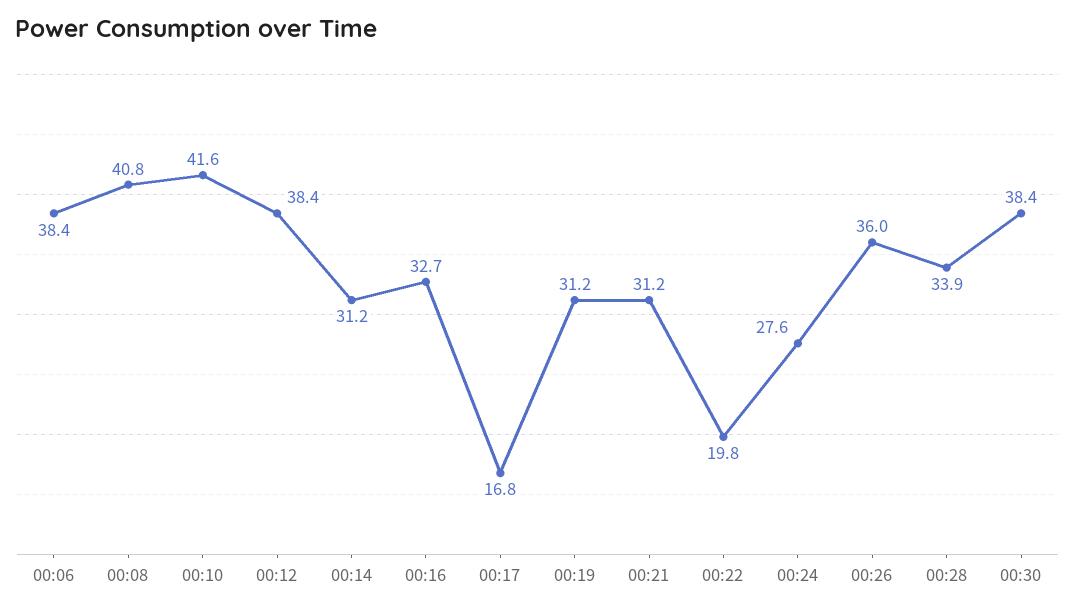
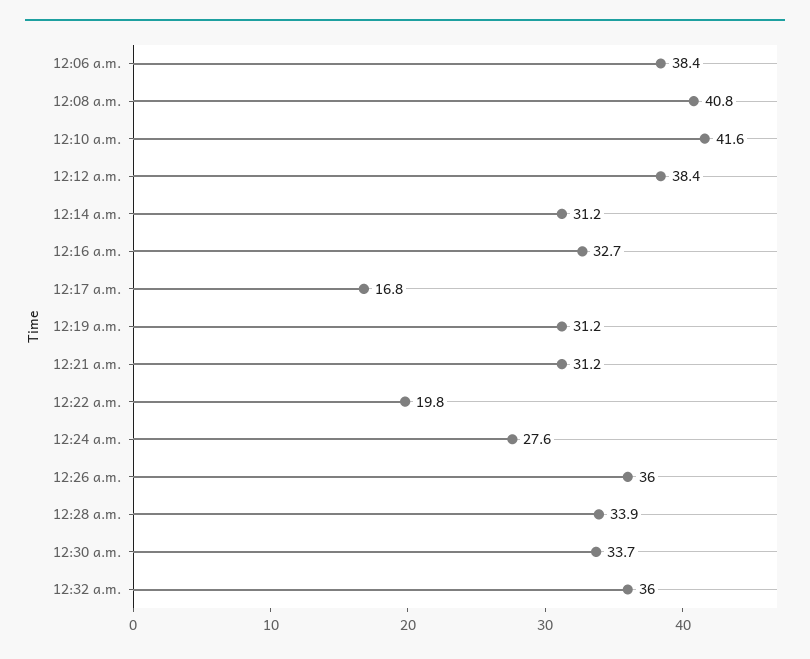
00:30: 38.4 -> 33.7
12:32 a.m.: none -> 36

